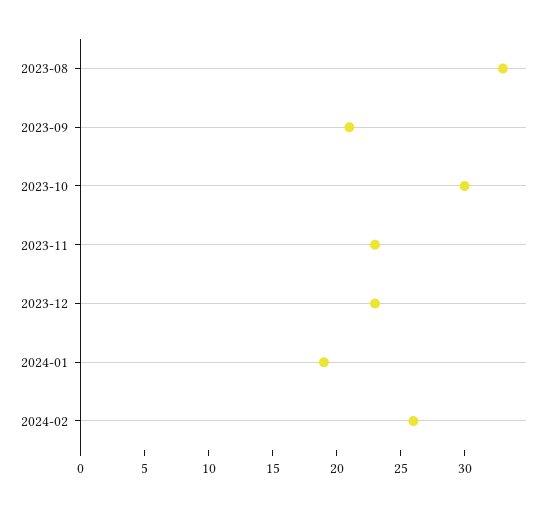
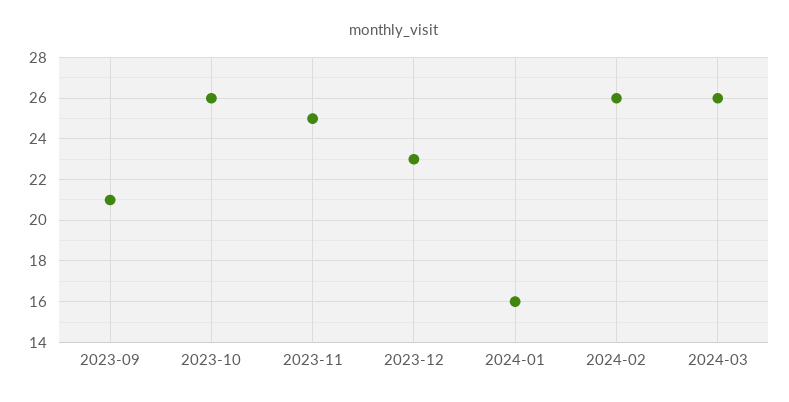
2023-08: 33 -> none
2023-10: 30 -> 26
2023-11: 23 -> 25
2024-01: 19 -> 16
2024-03: none -> 26

